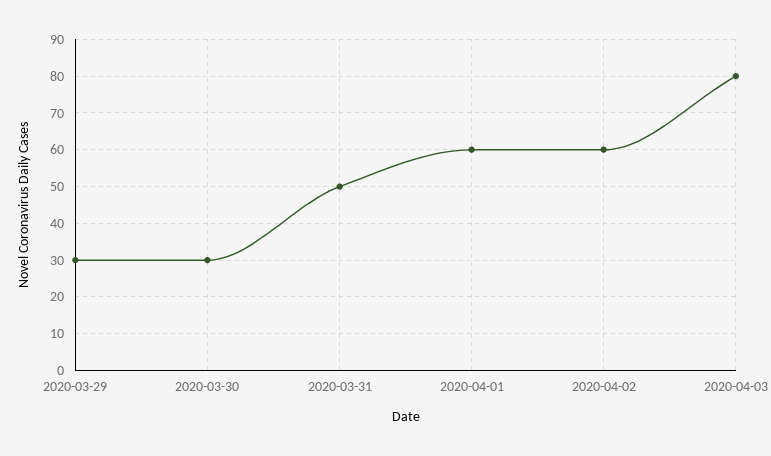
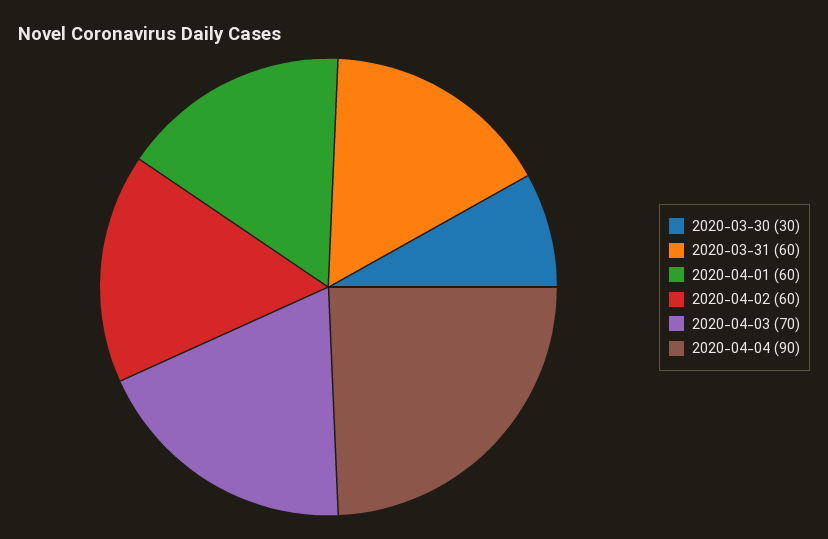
2020-03-29: 30 -> none
2020-03-31: 50 -> 60
2020-04-03: 80 -> 70
2020-04-04: none -> 90

